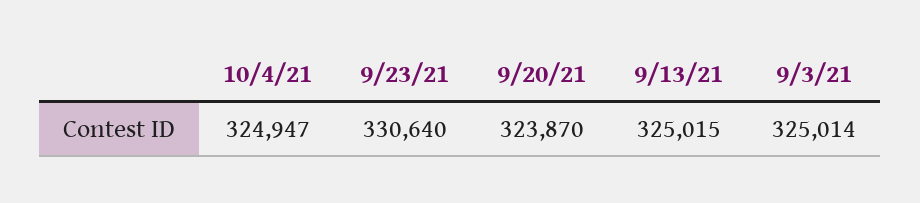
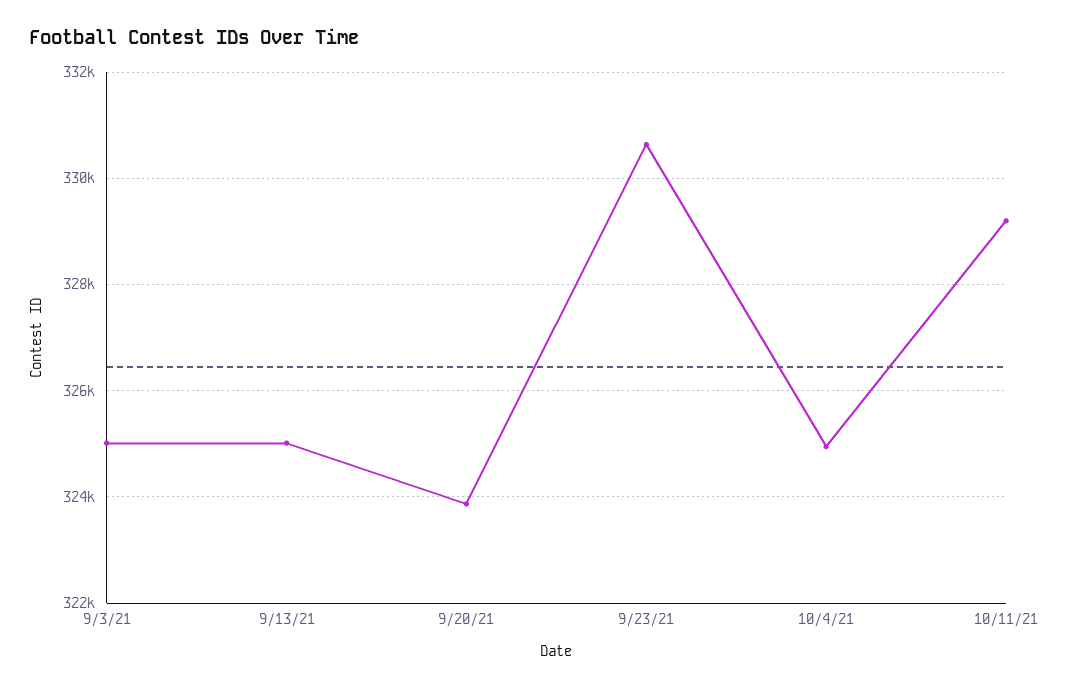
10/11/21: none -> 329200

